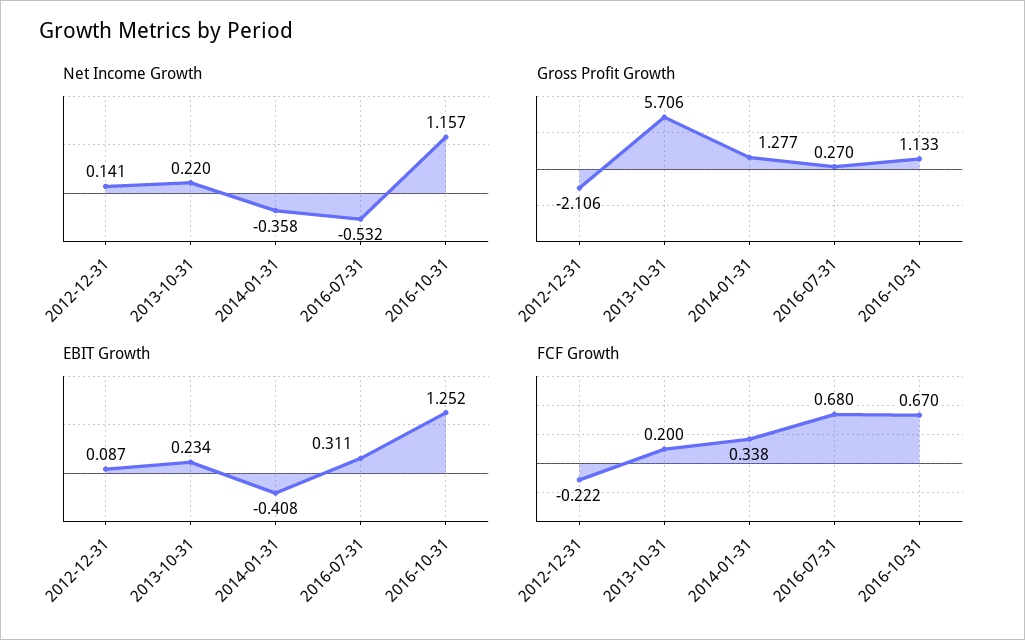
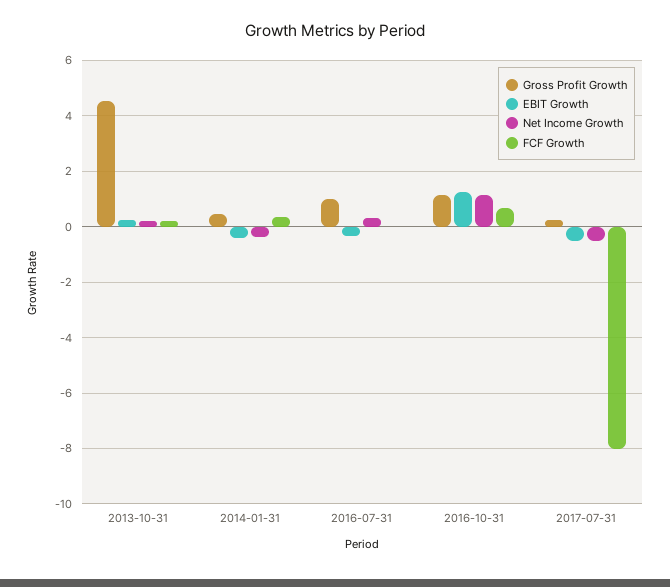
Net Income Growth, 2012-12-31: 0.141 -> none
Net Income Growth, 2016-07-31: -0.532 -> 0.25
Gross Profit Growth, 2012-12-31: -2.106 -> none
Gross Profit Growth, 2013-10-31: 5.706 -> 4.5
Gross Profit Growth, 2014-01-31: 1.277 -> 0.5
Gross Profit Growth, 2016-07-31: 0.27 -> 1
EBIT Growth, 2012-12-31: 0.087 -> none
EBIT Growth, 2016-07-31: 0.311 -> -0.25
FCF Growth, 2012-12-31: -0.222 -> none
FCF Growth, 2016-07-31: 0.68 -> 0
Gross Profit Growth, 2017-07-31: none -> 0.25
EBIT Growth, 2017-07-31: none -> -0.5
Net Income Growth, 2017-07-31: none -> -0.5
FCF Growth, 2017-07-31: none -> -8

